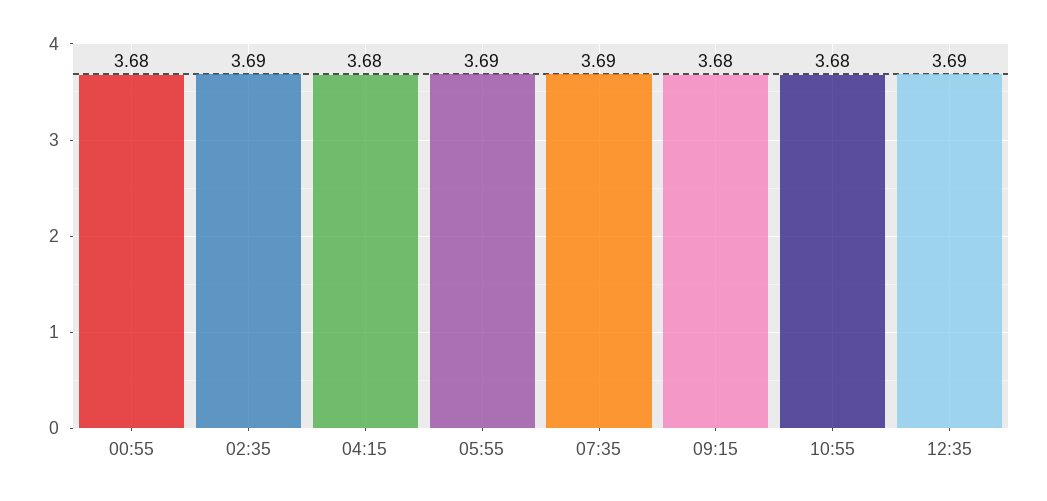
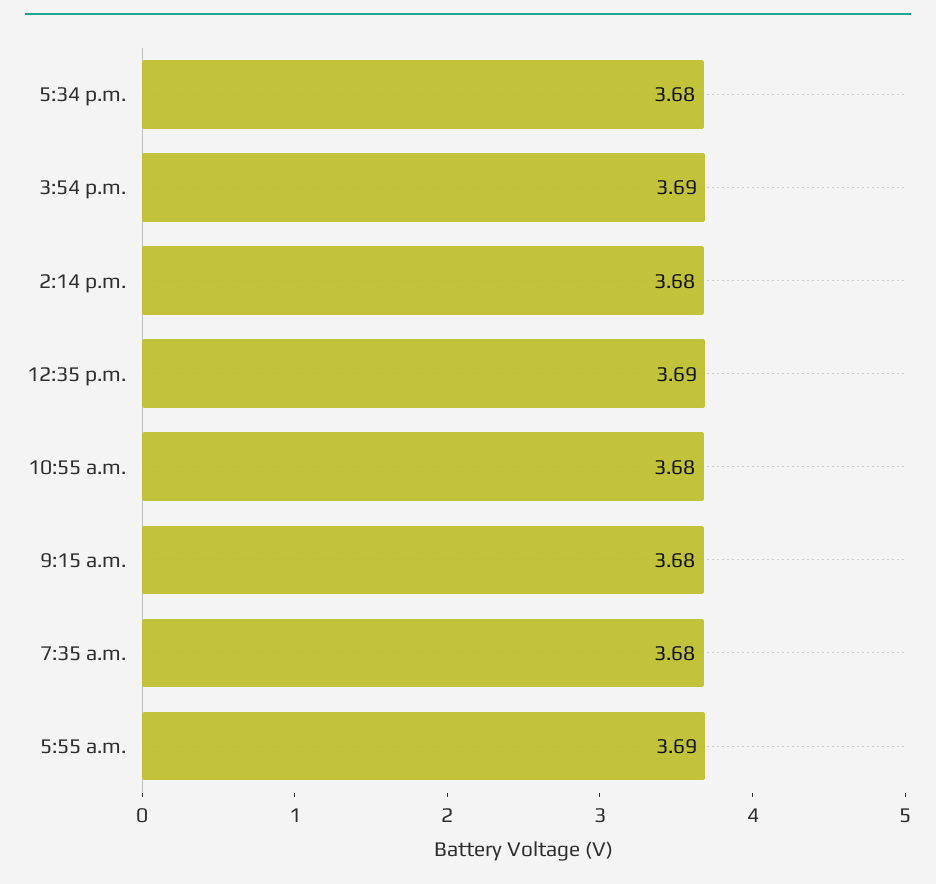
00:55: 3.68 -> none
02:35: 3.69 -> none
04:15: 3.68 -> none
07:35: 3.69 -> 3.68
5:34 p.m.: none -> 3.68
3:54 p.m.: none -> 3.69
2:14 p.m.: none -> 3.68

